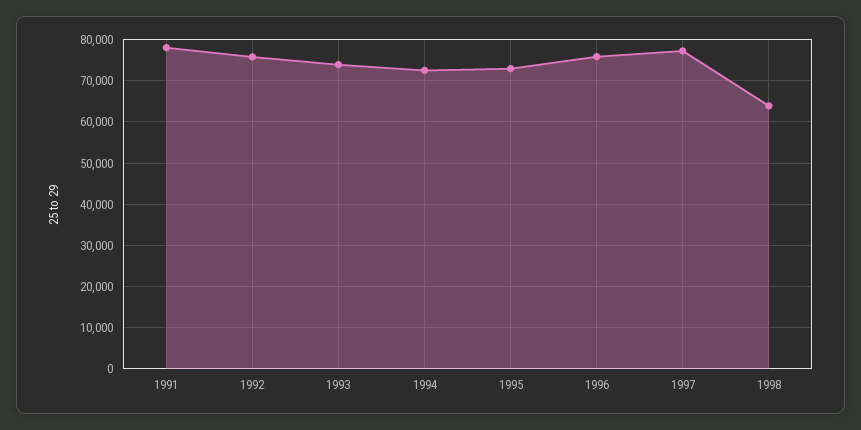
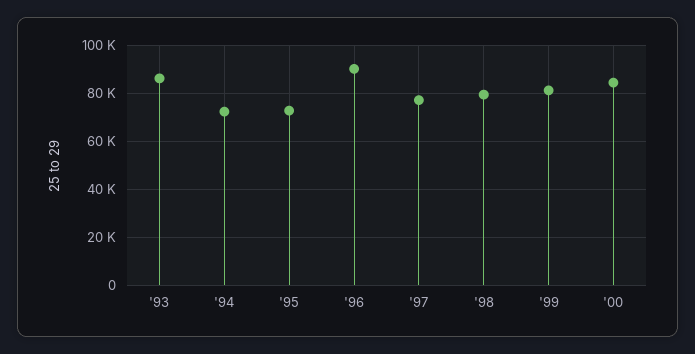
1991: 78000 -> none
1992: 76000 -> none
1993: 74000 -> 85000
1996: 76000 -> 90000
1998: 64000 -> 80000
'99: none -> 80000
'00: none -> 85000

